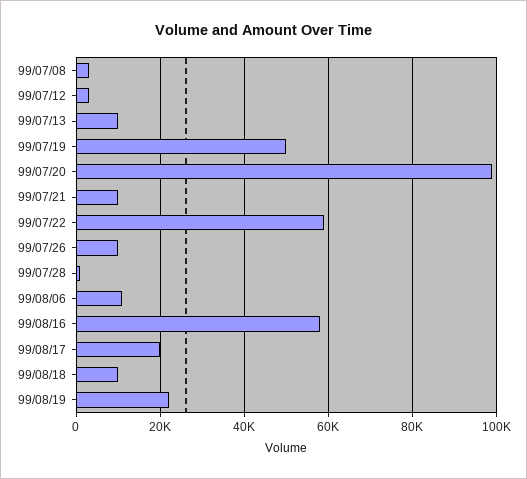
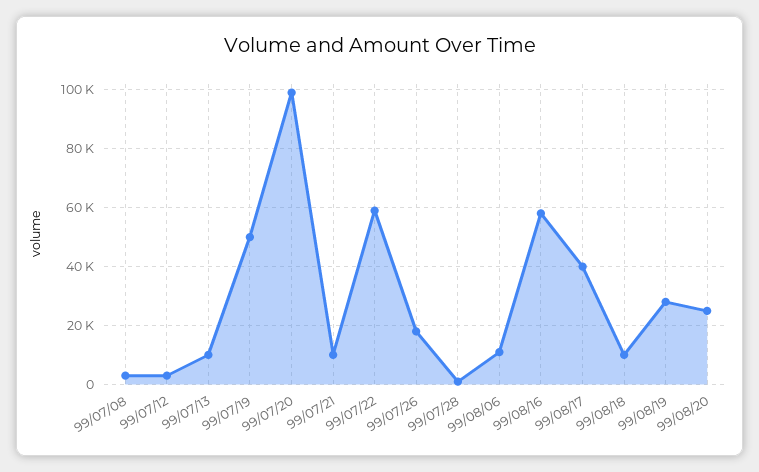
99/07/26: 10000 -> 17500
99/08/17: 20000 -> 40000
99/08/19: 22000 -> 27500
99/08/20: none -> 25000

